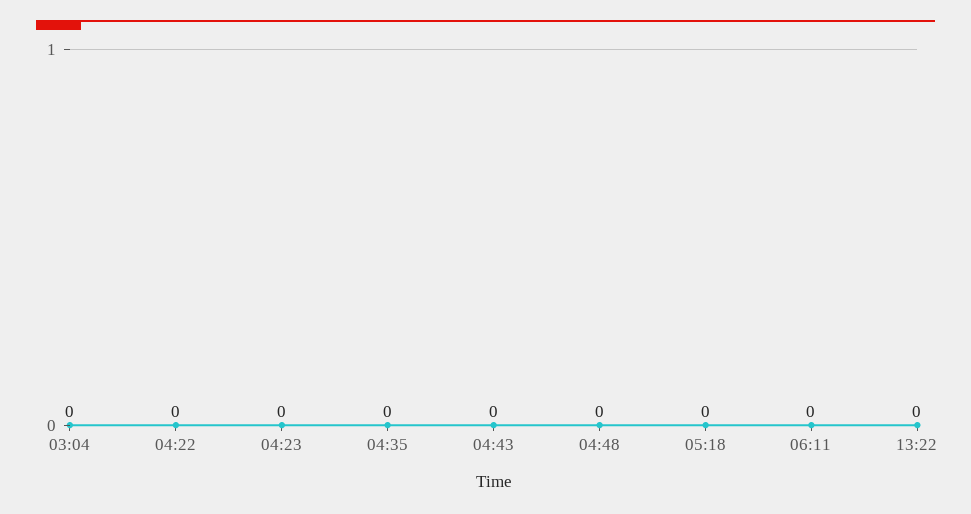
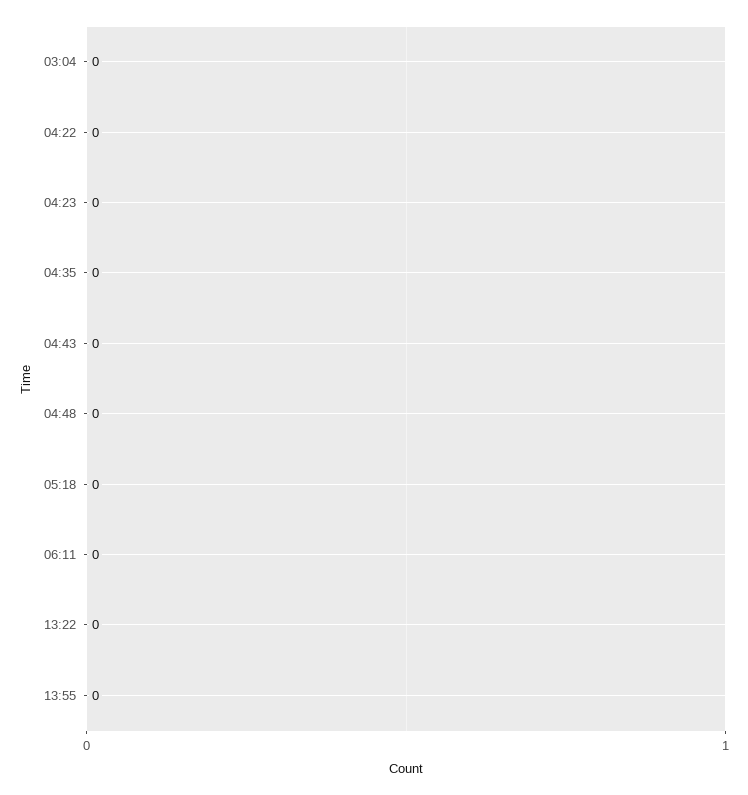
13:55: none -> 0

